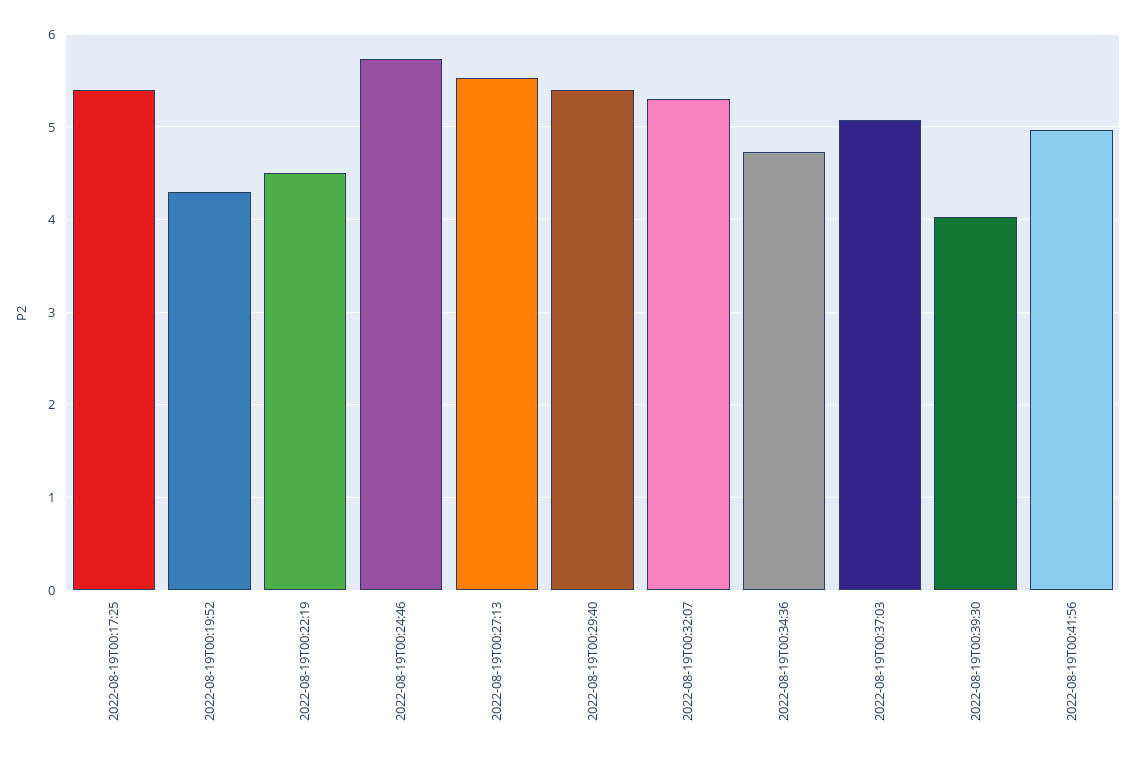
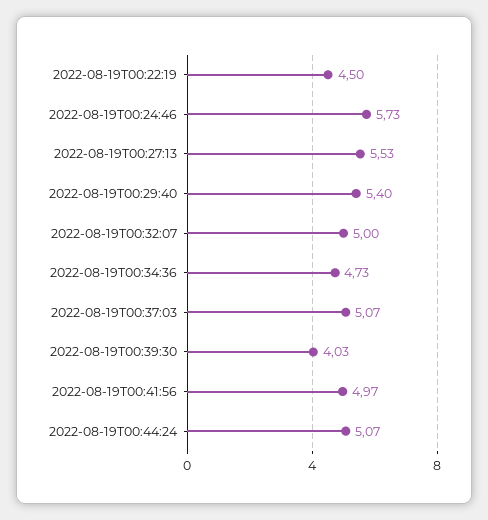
2022-08-19T00:17:25: 5.4 -> none
2022-08-19T00:19:52: 4.3 -> none
2022-08-19T00:32:07: 5.3 -> 5
2022-08-19T00:44:24: none -> 5.07

